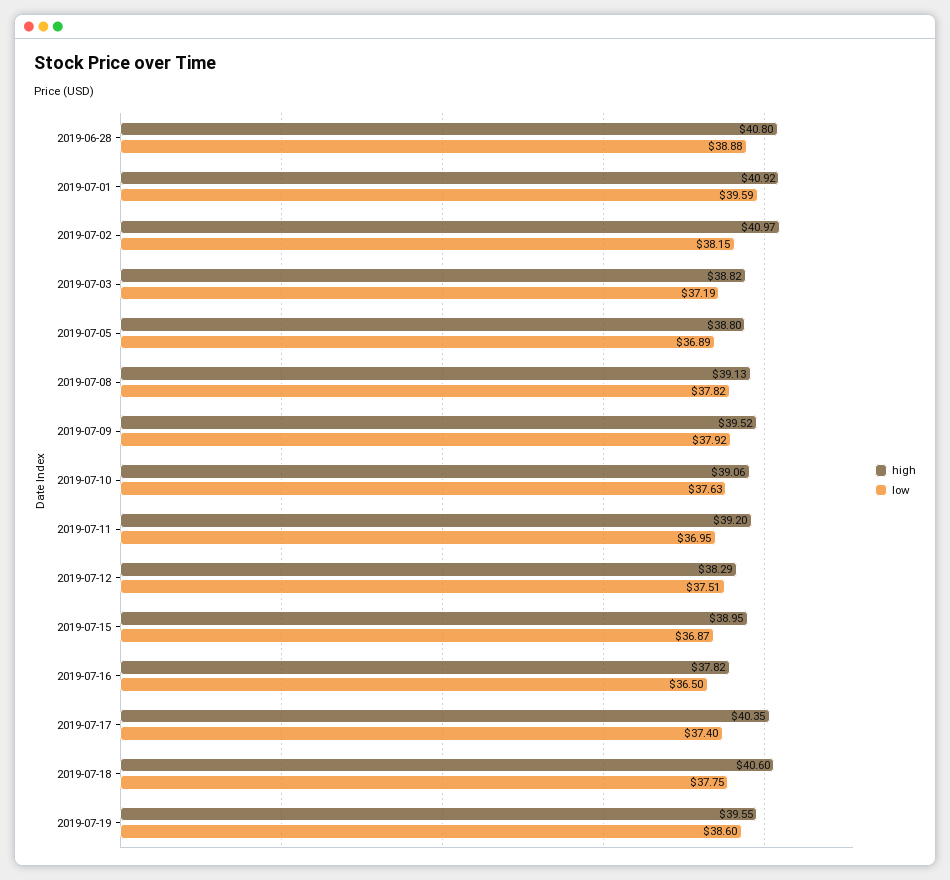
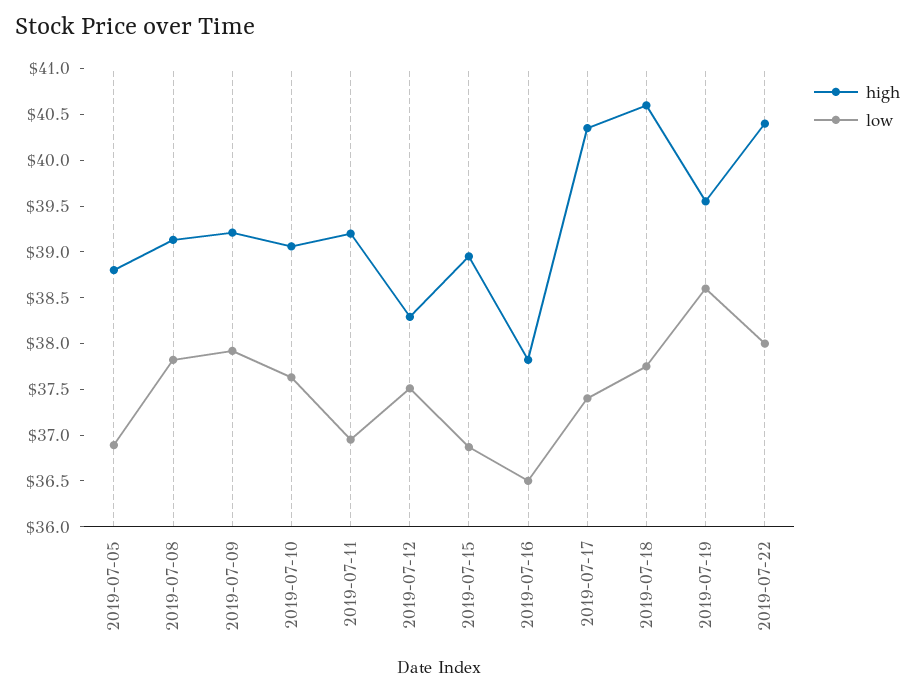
high, 2019-06-28: 40.8 -> none
low, 2019-06-28: 38.88 -> none
high, 2019-07-01: 40.92 -> none
low, 2019-07-01: 39.59 -> none
high, 2019-07-02: 40.97 -> none
low, 2019-07-02: 38.15 -> none
high, 2019-07-03: 38.82 -> none
low, 2019-07-03: 37.19 -> none
high, 2019-07-09: 39.52 -> 39.2
high, 2019-07-22: none -> 40.4
low, 2019-07-22: none -> 38

